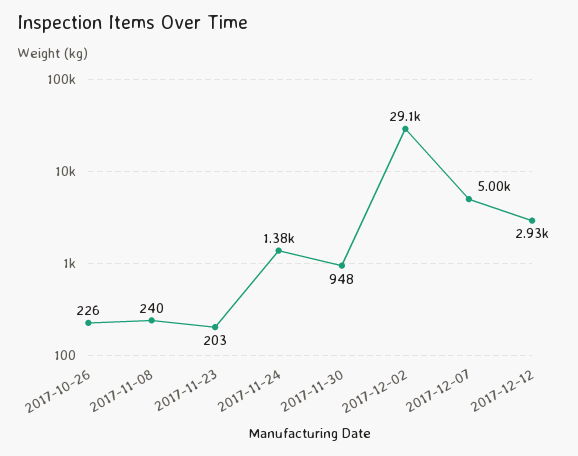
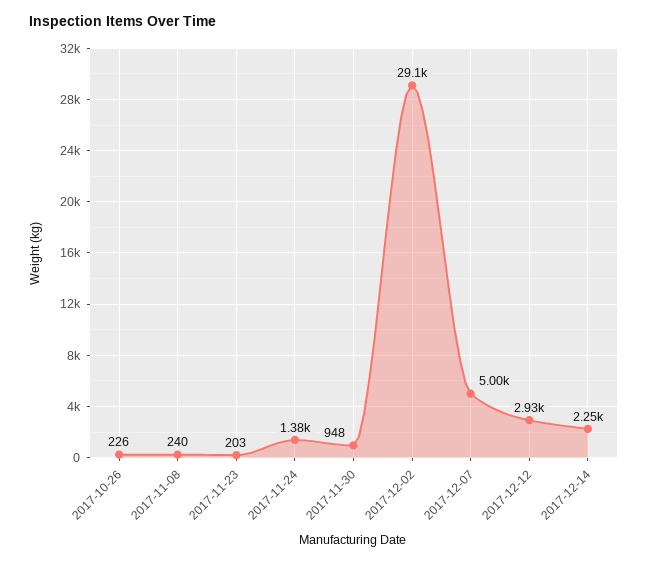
2017-12-14: none -> 2250

